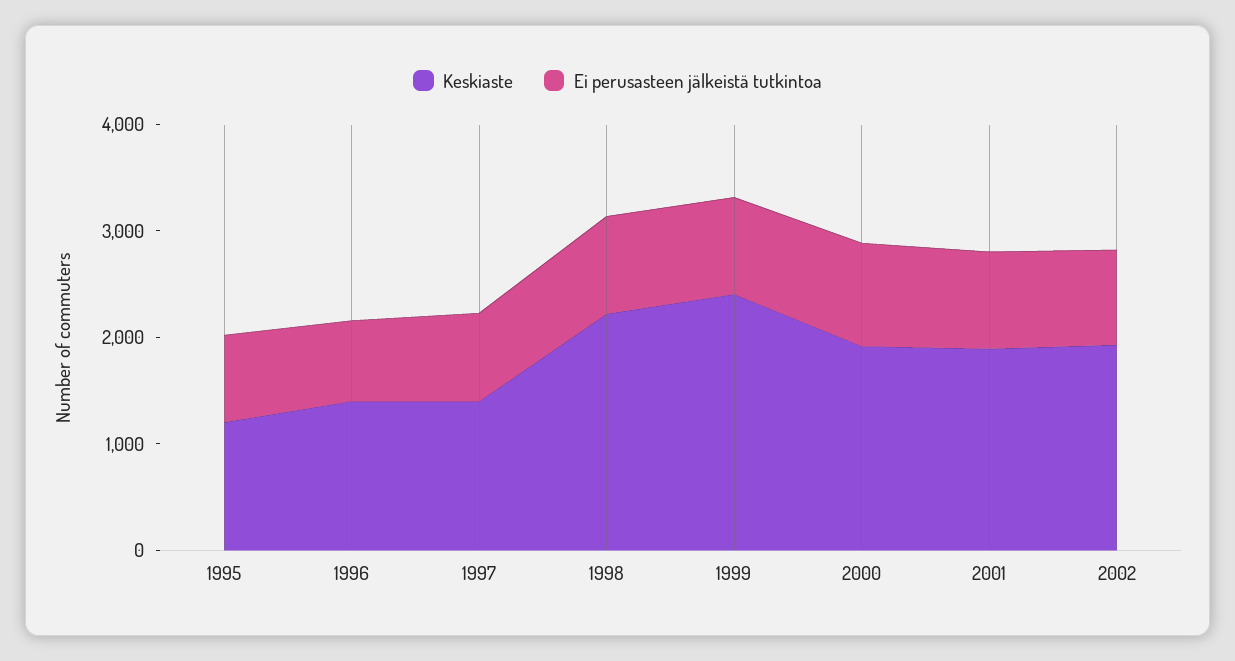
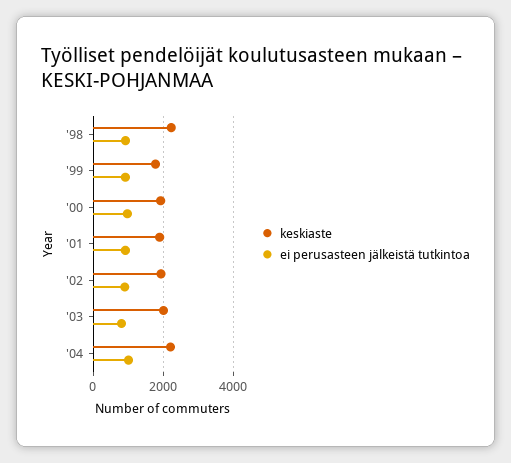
Keskiaste, 1995: 1200 -> none
Ei perusasteen jälkeistä tutkintoa, 1995: 800 -> none
Keskiaste, 1996: 1400 -> none
Ei perusasteen jälkeistä tutkintoa, 1996: 800 -> none
Keskiaste, 1997: 1400 -> none
Ei perusasteen jälkeistä tutkintoa, 1997: 800 -> none
Keskiaste, 1999: 2400 -> 1800
Keskiaste, '03: none -> 2000
Ei perusasteen jälkeistä tutkintoa, '03: none -> 800
Keskiaste, '04: none -> 2200
Ei perusasteen jälkeistä tutkintoa, '04: none -> 1000

